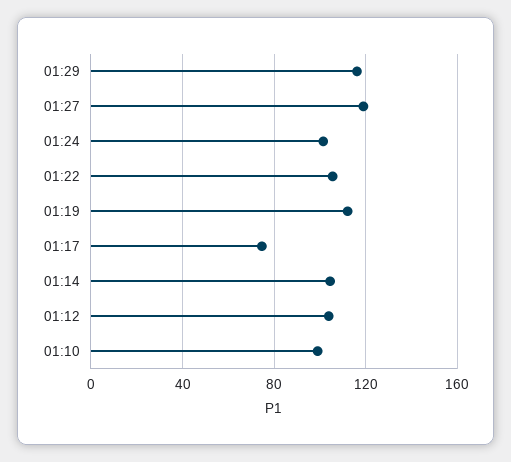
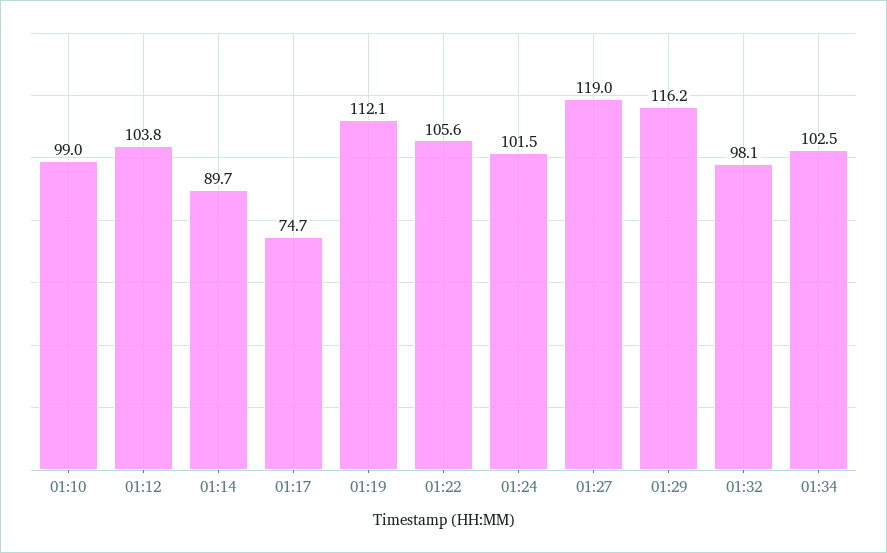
01:14: 105 -> 89.7
01:32: none -> 98.1
01:34: none -> 102.5

